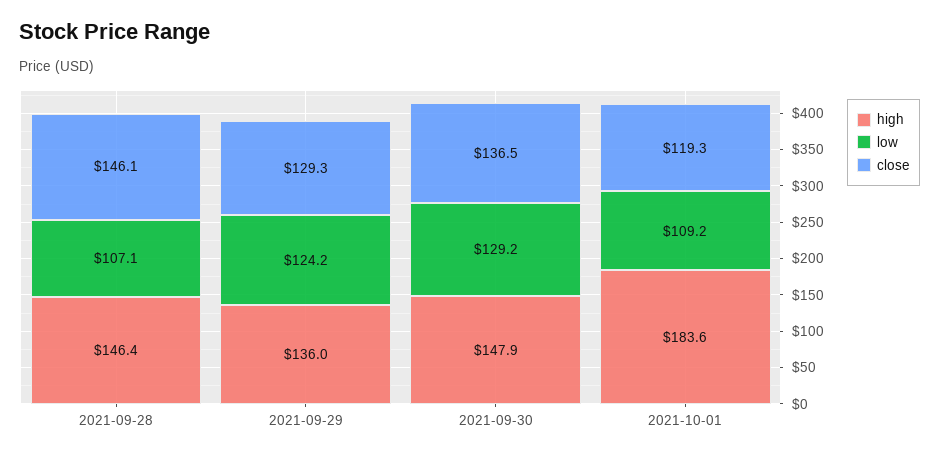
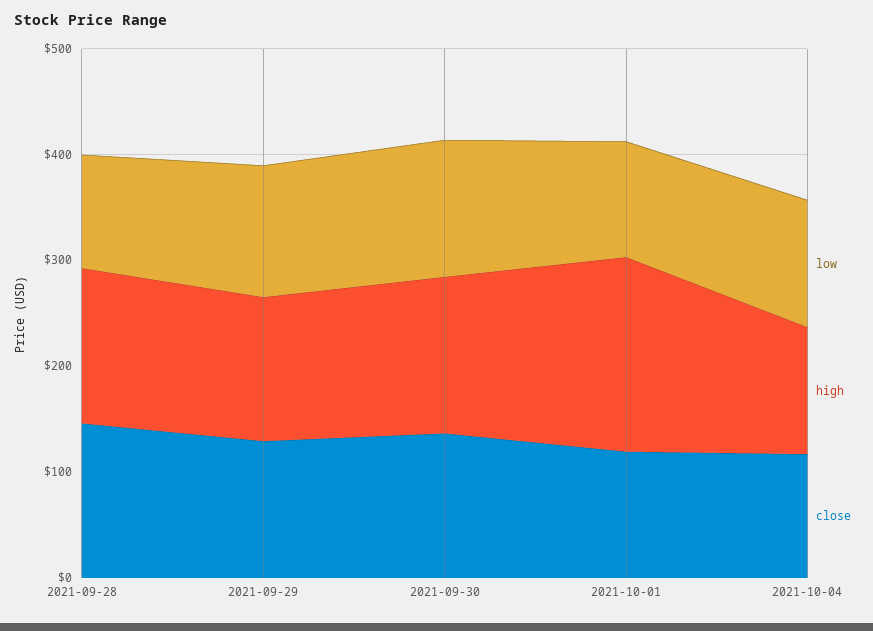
low, 2021-10-04: none -> 120
high, 2021-10-04: none -> 120
close, 2021-10-04: none -> 120

